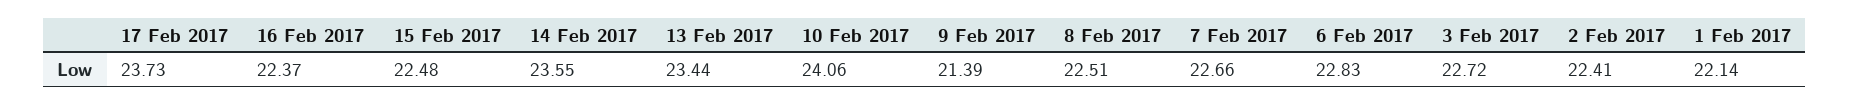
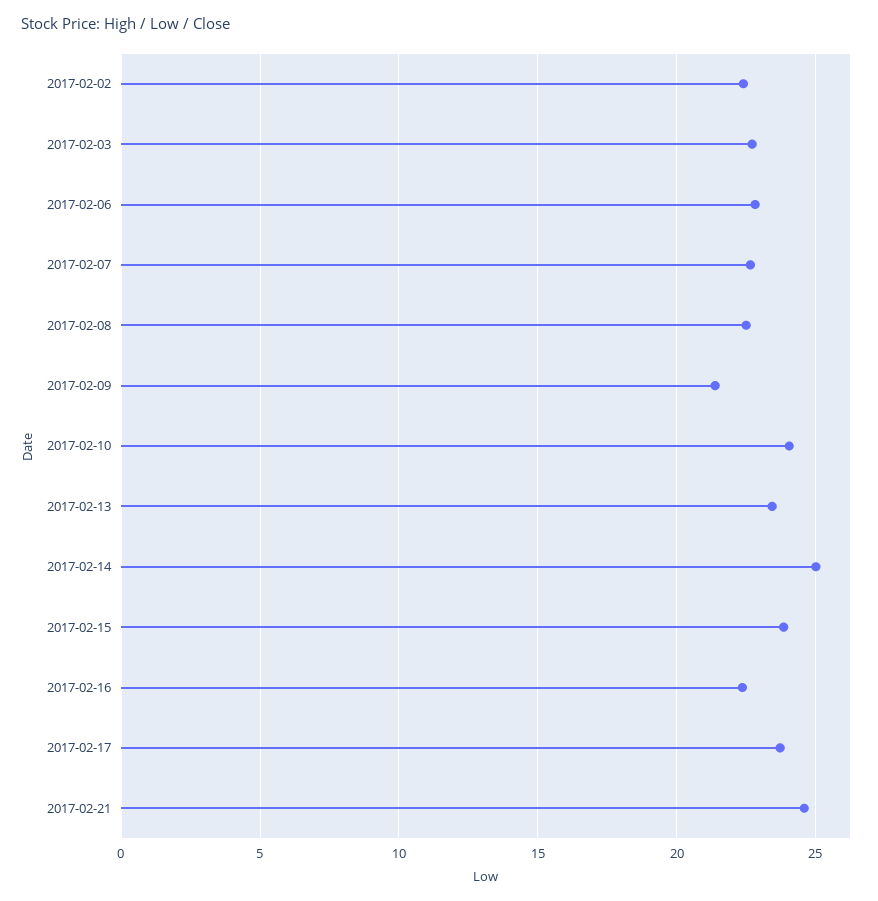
15 Feb 2017: 22.48 -> 24
14 Feb 2017: 23.55 -> 25
1 Feb 2017: 22.14 -> none
2017-02-21: none -> 24.5

